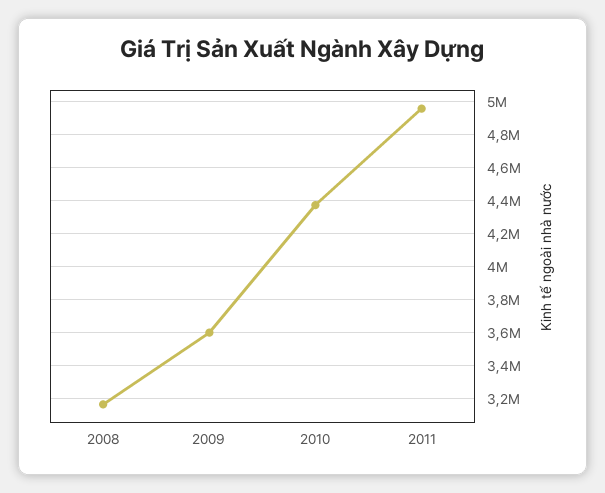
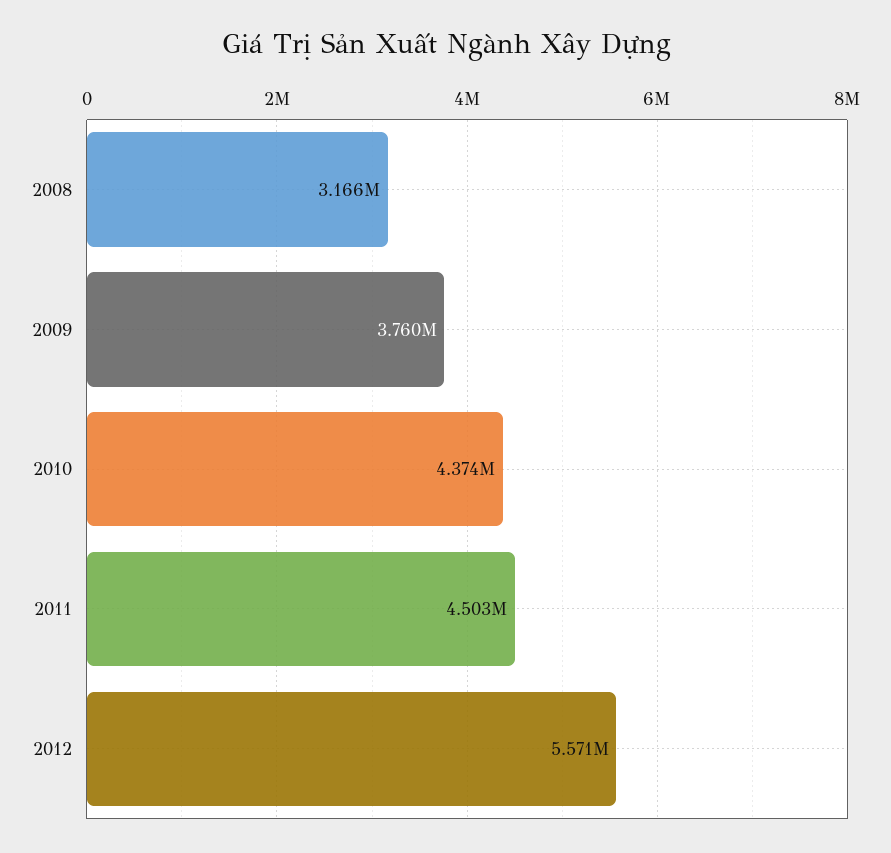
2009: 3600000 -> 3760000
2011: 4950000 -> 4503000
2012: none -> 5571000

